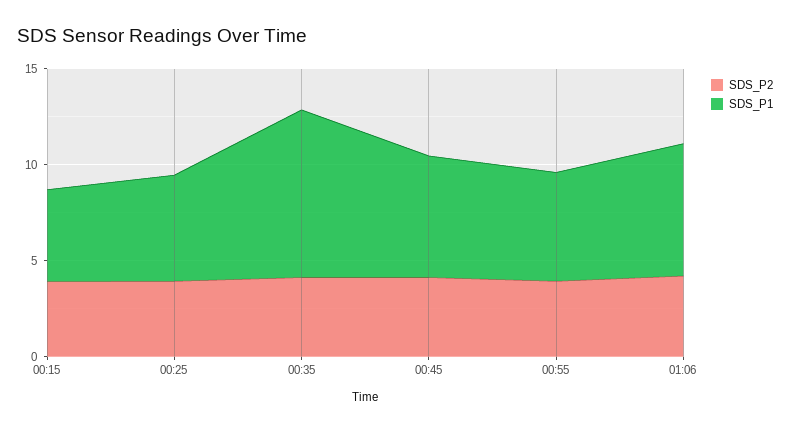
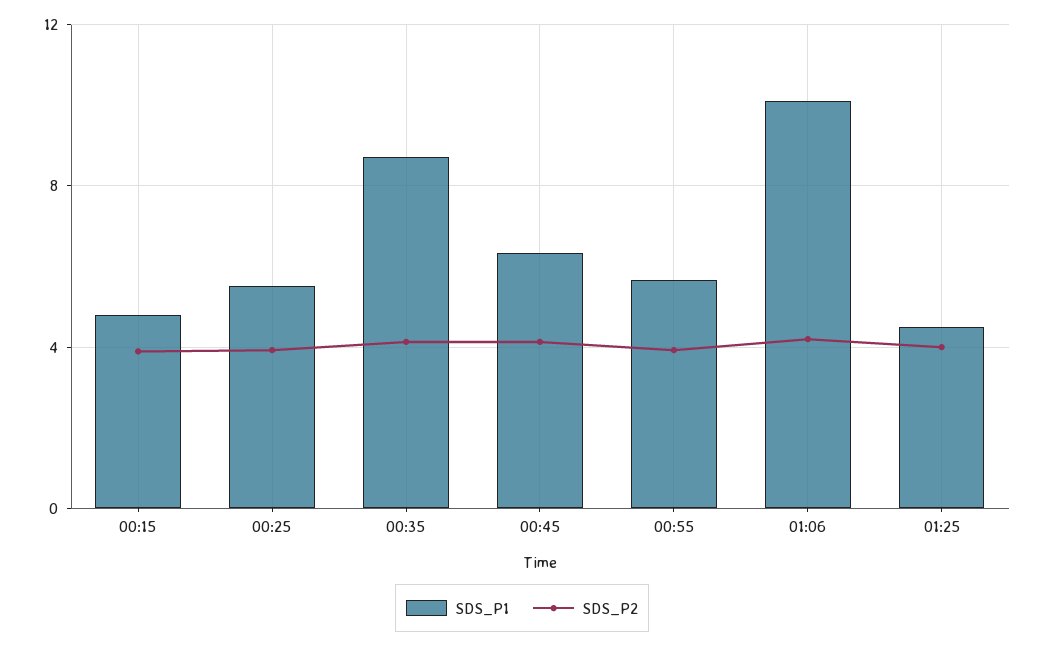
SDS_P1, 01:06: 7 -> 10
SDS_P1, 01:25: none -> 4.5
SDS_P2, 01:25: none -> 4

